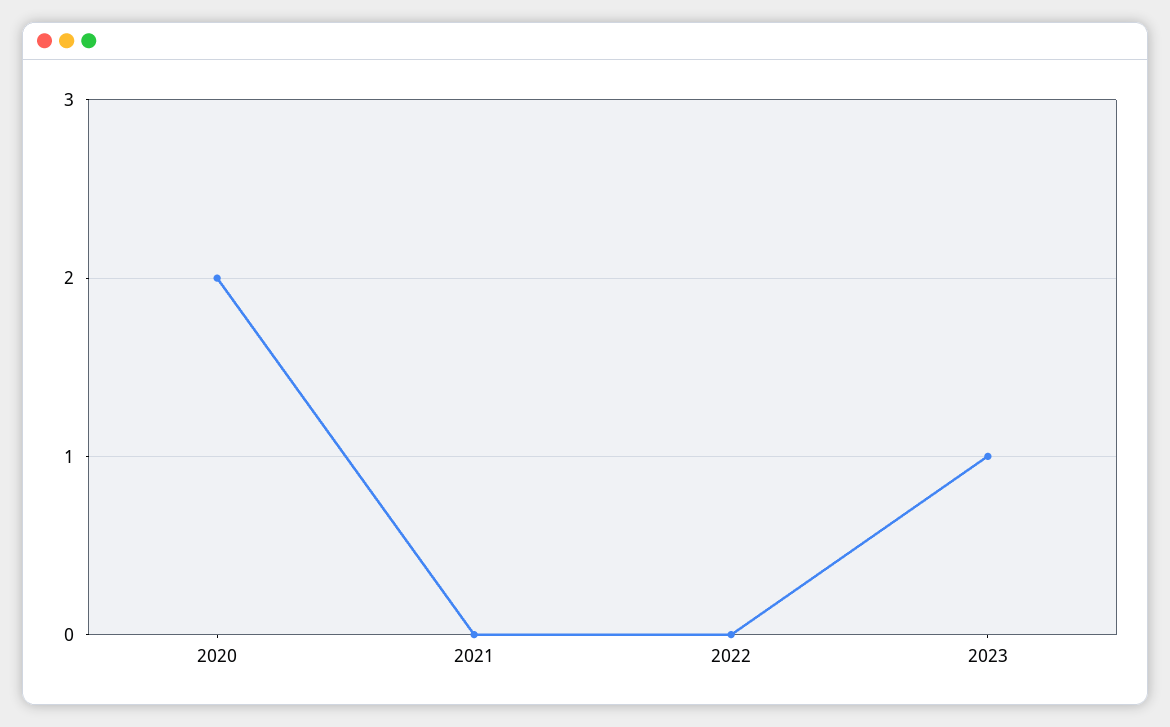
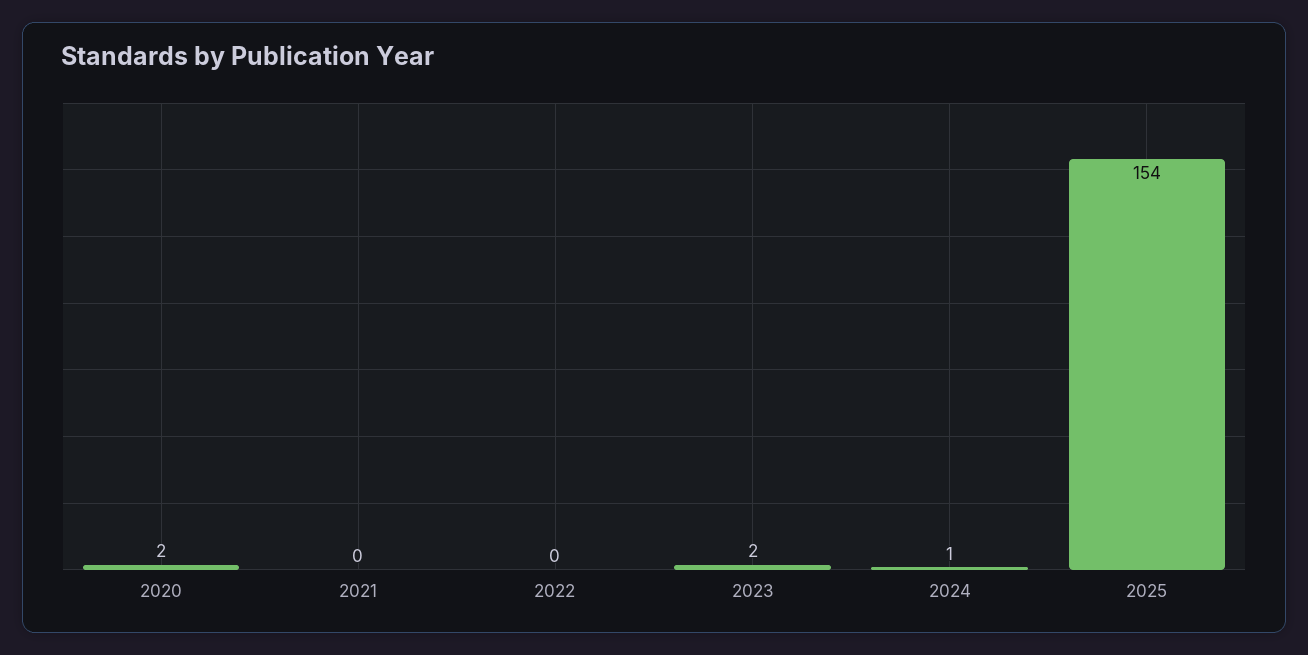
2023: 1 -> 2
2024: none -> 1
2025: none -> 154

